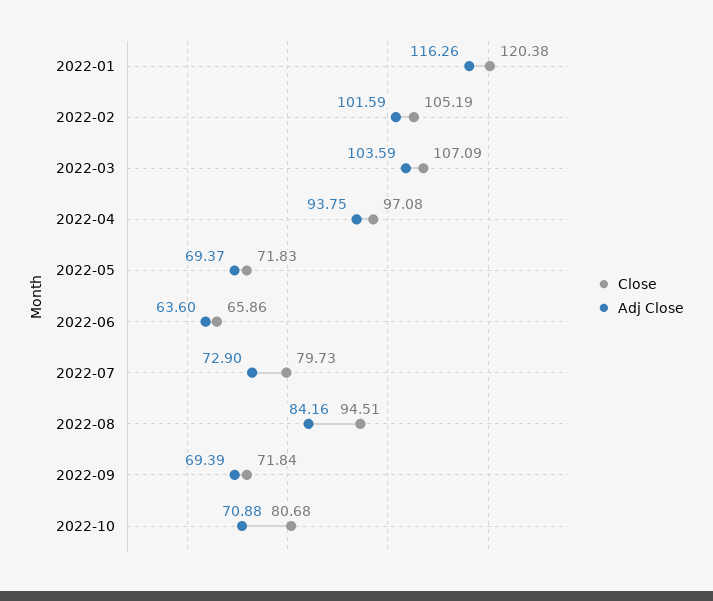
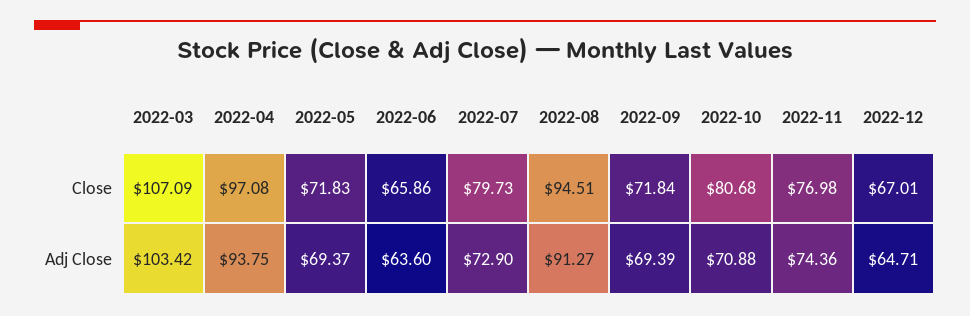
Close, 2022-01: 120.38 -> none
Adj Close, 2022-01: 116.26 -> none
Close, 2022-02: 105.19 -> none
Adj Close, 2022-02: 101.59 -> none
Adj Close, 2022-03: 103.59 -> 103.42
Adj Close, 2022-08: 84.16 -> 91.27
Close, 2022-11: none -> 76.98
Close, 2022-12: none -> 67.01
Adj Close, 2022-11: none -> 74.36
Adj Close, 2022-12: none -> 64.71

